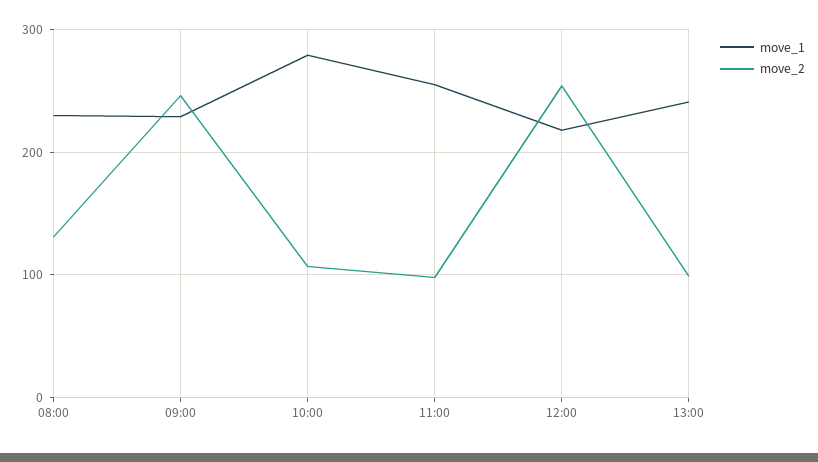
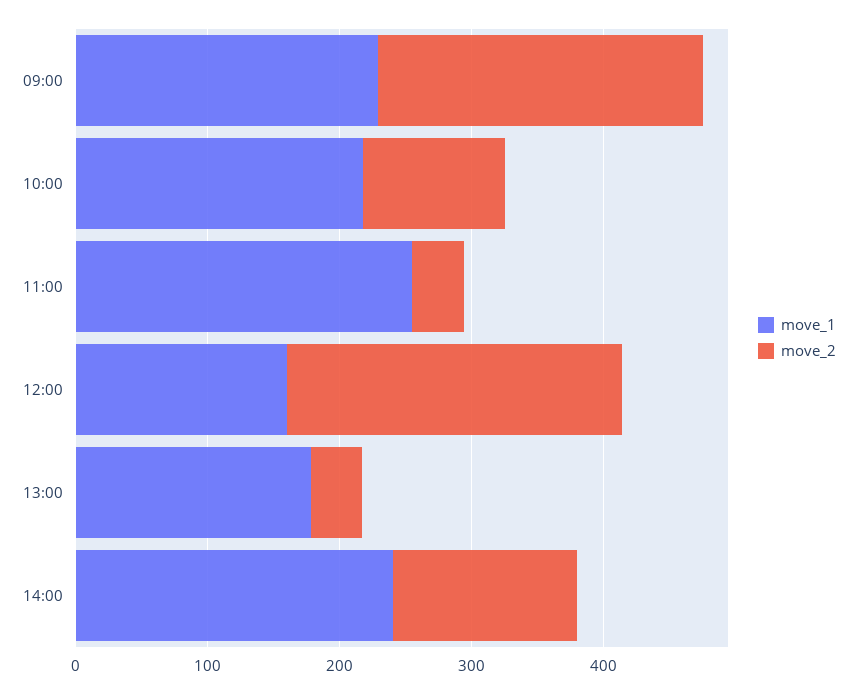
move_1, 08:00: 230 -> none
move_2, 08:00: 130 -> none
move_1, 10:00: 280 -> 220
move_2, 11:00: 100 -> 40
move_1, 12:00: 220 -> 160
move_1, 13:00: 240 -> 180
move_2, 13:00: 100 -> 40
move_1, 14:00: none -> 240
move_2, 14:00: none -> 140

